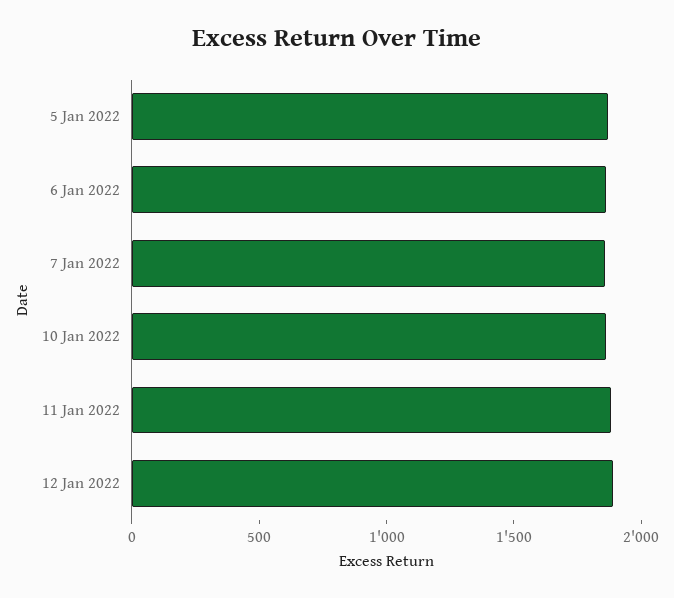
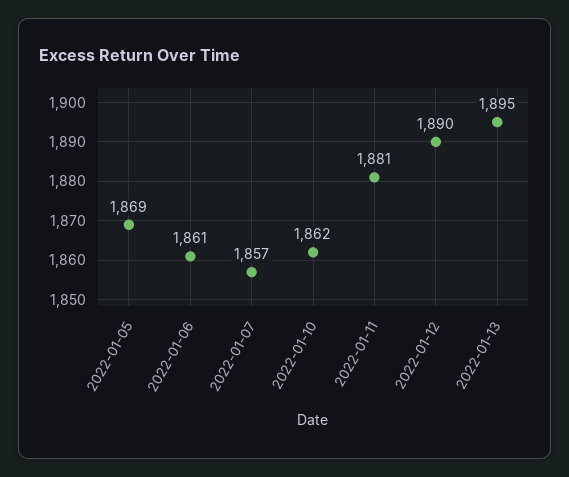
2022-01-13: none -> 1895

